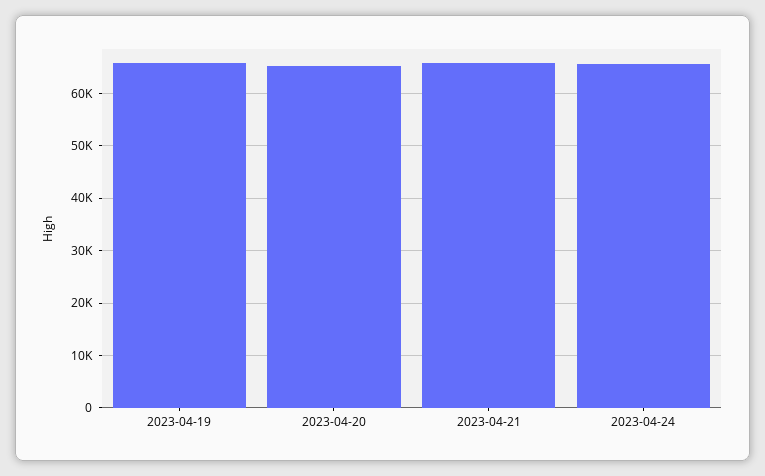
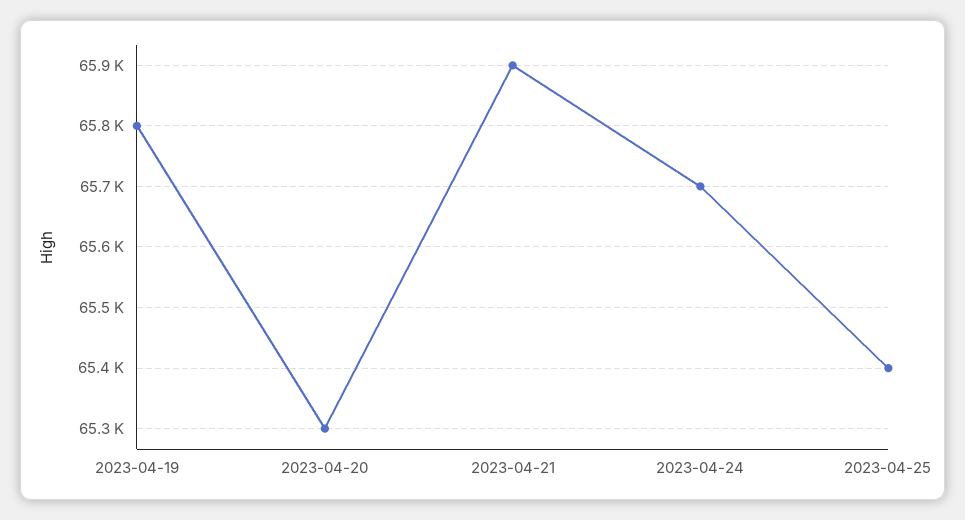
2023-04-25: none -> 65400

